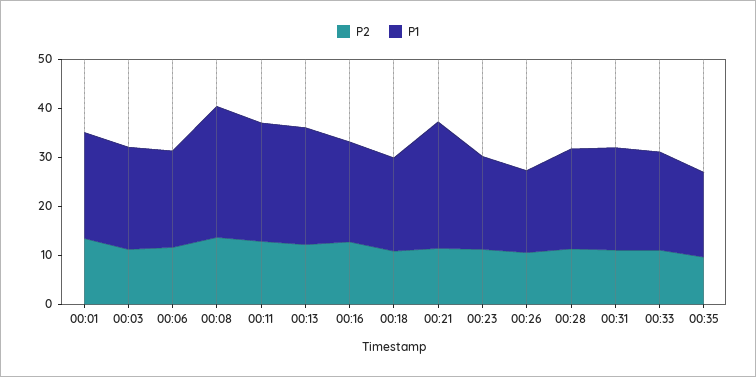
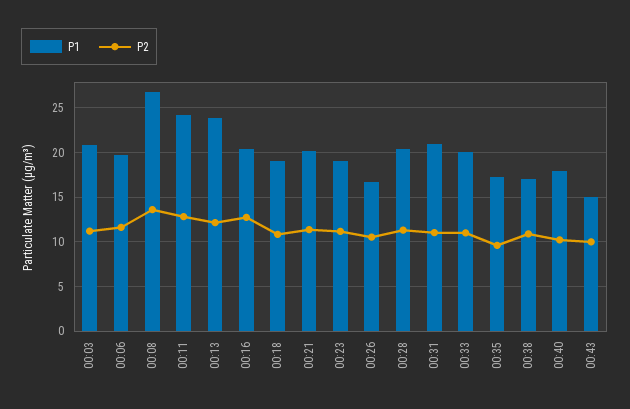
P2, 00:01: 14 -> none
P1, 00:01: 22 -> none
P1, 00:21: 26 -> 20
P1, 00:38: none -> 17
P2, 00:38: none -> 11
P1, 00:40: none -> 18
P2, 00:40: none -> 10
P1, 00:43: none -> 15
P2, 00:43: none -> 10

